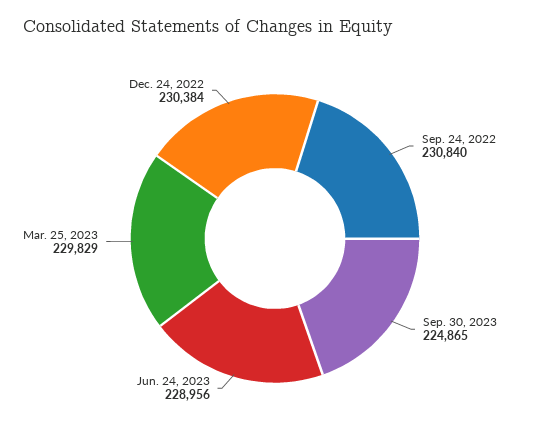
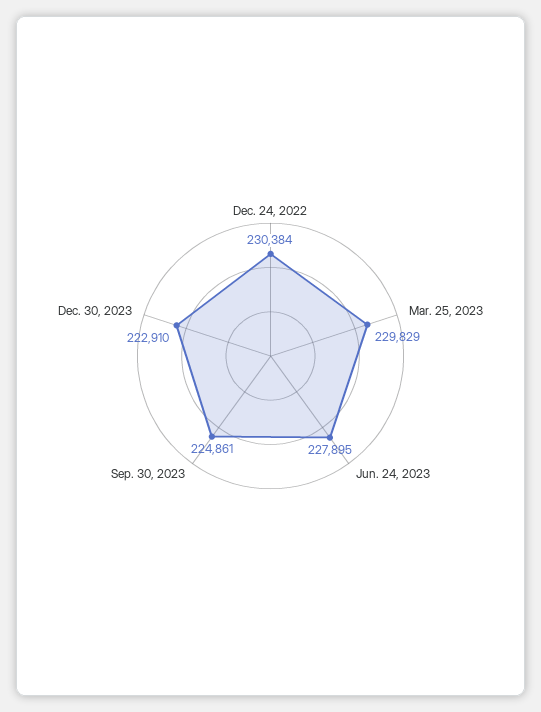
Sep. 24, 2022: 230840 -> none
Sep. 30, 2023: 224865 -> 224861
Jun. 24, 2023: 228956 -> 227895
Dec. 30, 2023: none -> 222910

